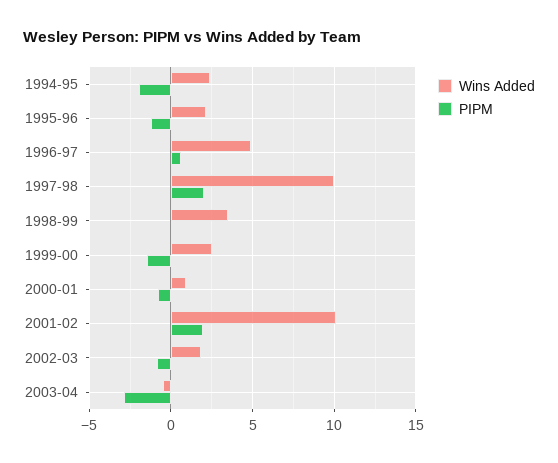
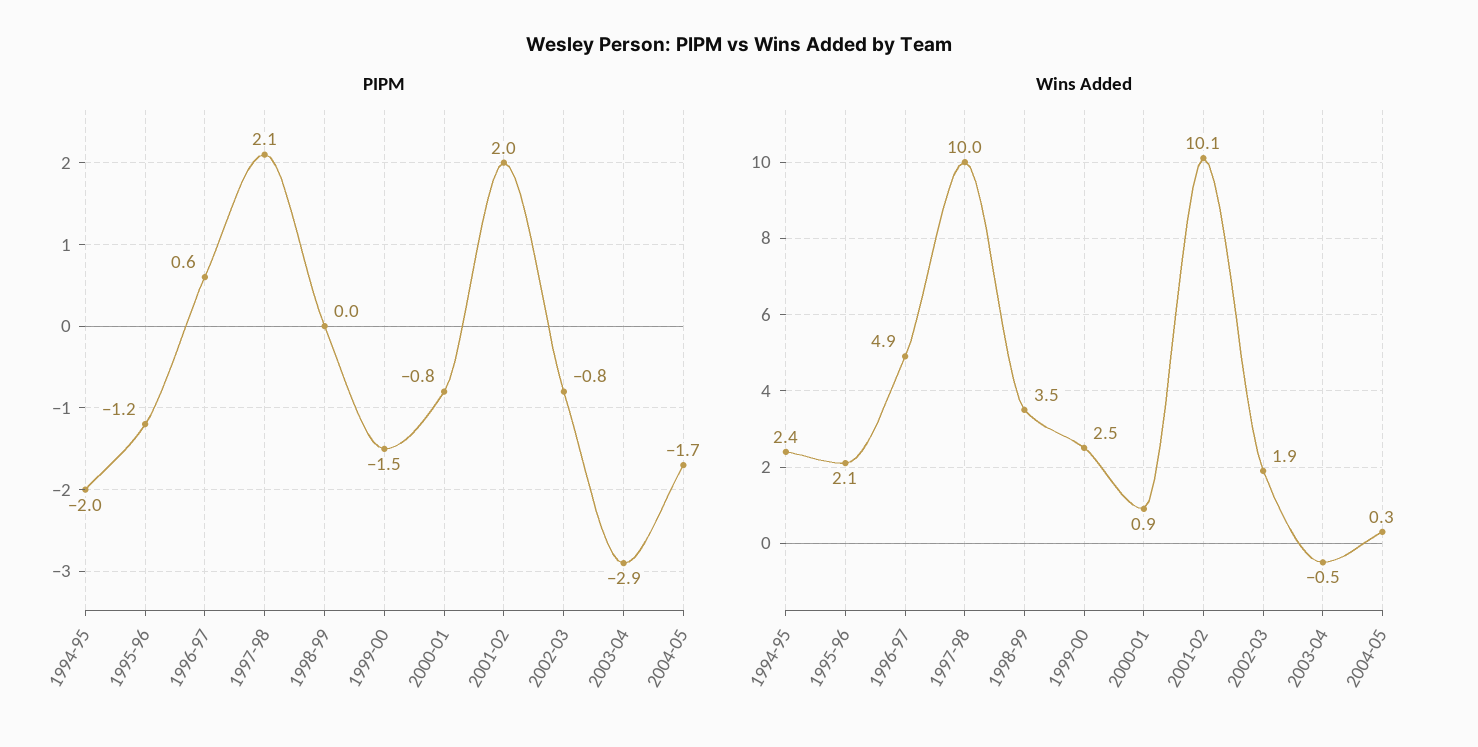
PIPM, 2004-05: none -> -1.7
Wins Added, 2004-05: none -> 0.3

